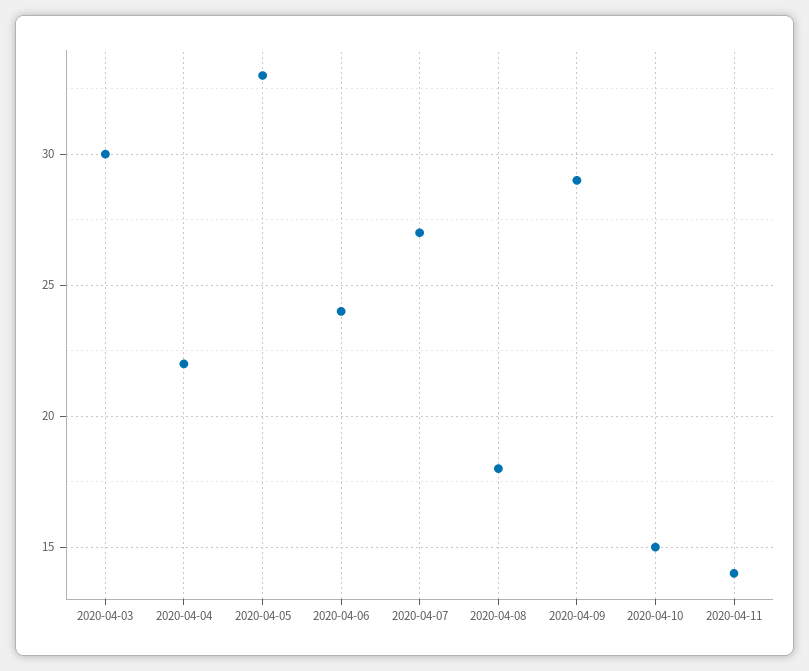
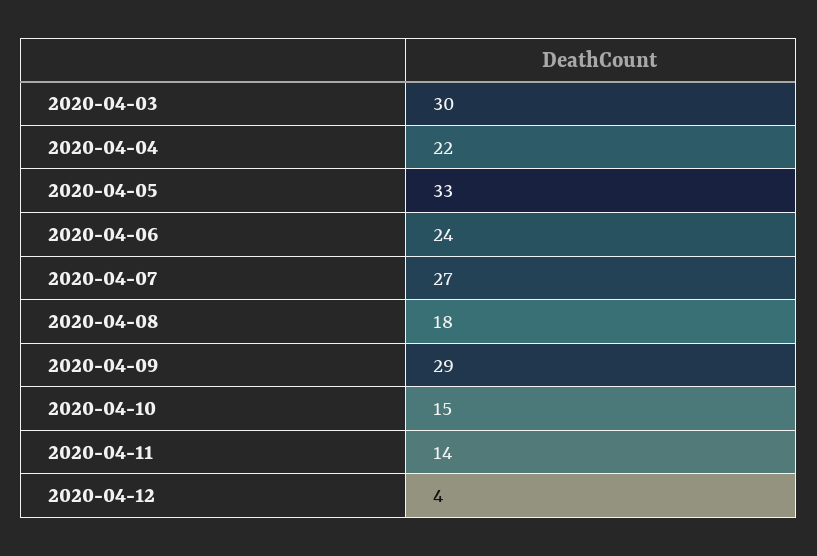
2020-04-12: none -> 4

